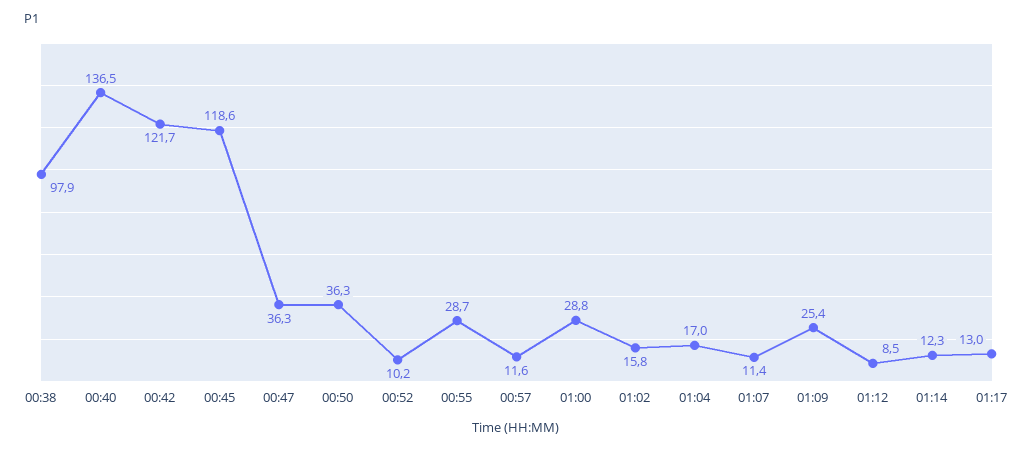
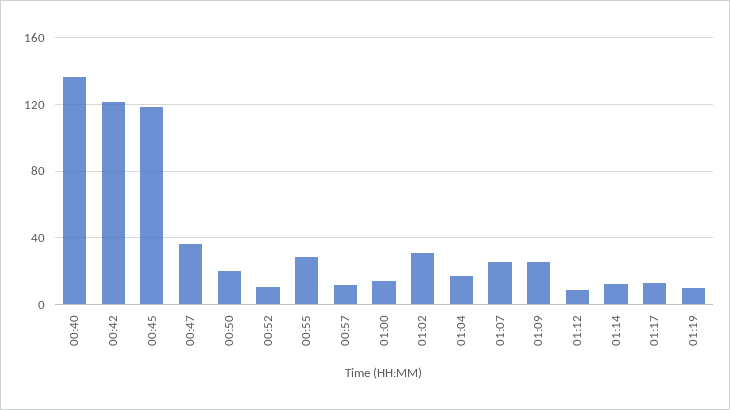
00:38: 97.9 -> none
00:50: 36.3 -> 20
01:00: 28.8 -> 15
01:02: 15.8 -> 30
01:07: 11.4 -> 25
01:19: none -> 10

